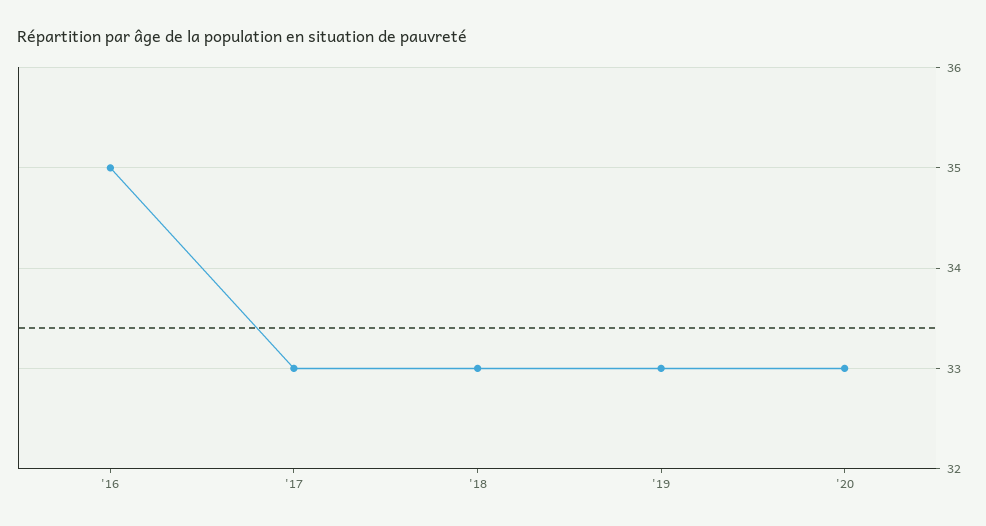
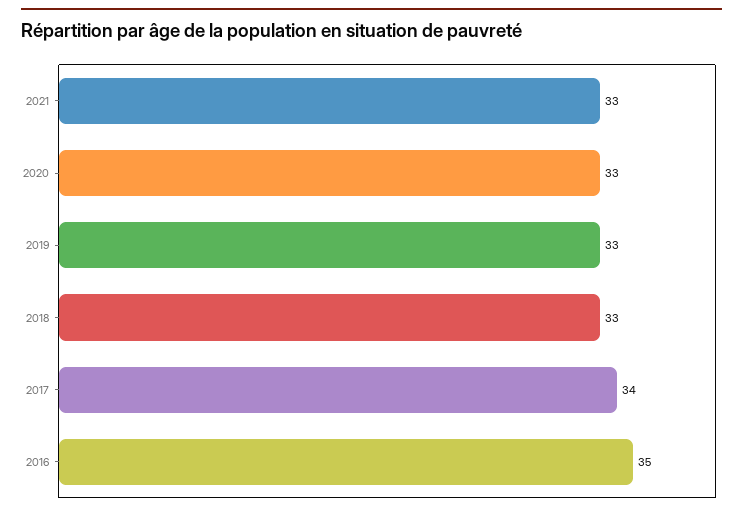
'17: 33 -> 34
2021: none -> 33

